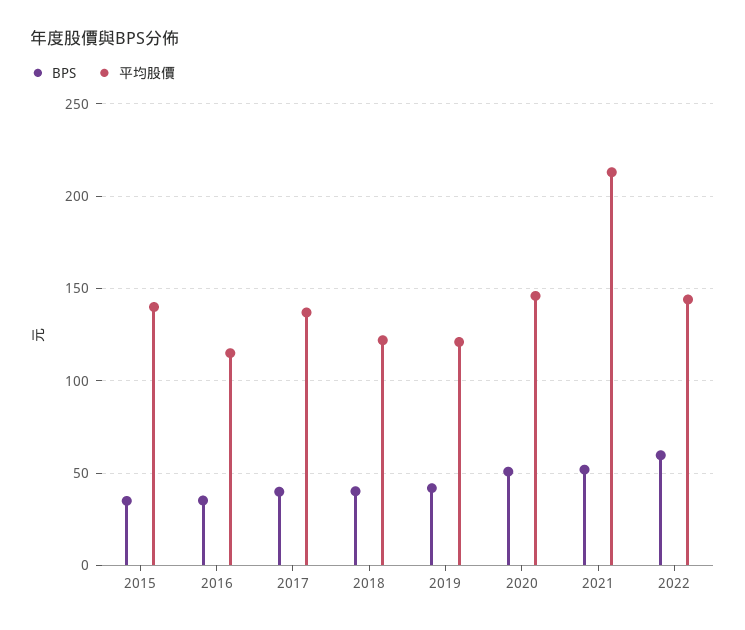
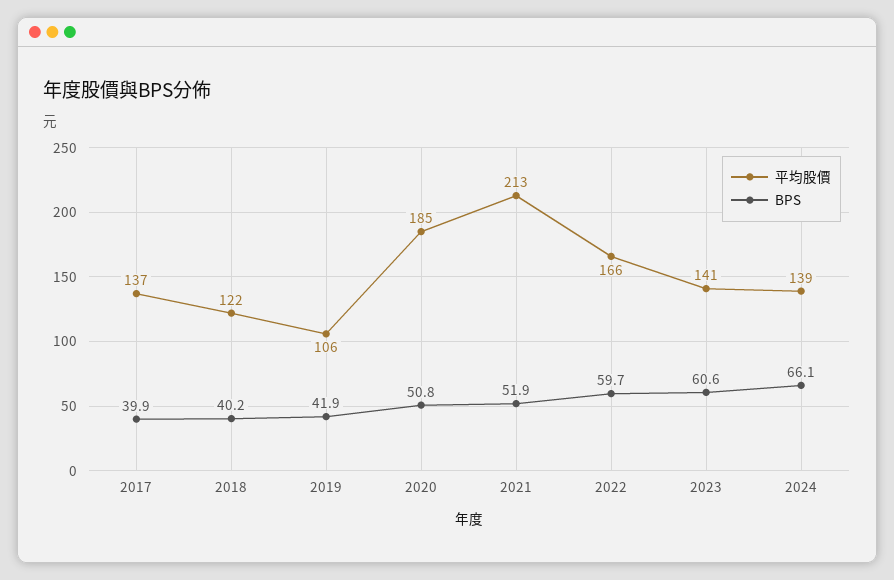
BPS, 2015: 35 -> none
平均股價, 2015: 140 -> none
BPS, 2016: 35 -> none
平均股價, 2016: 115 -> none
平均股價, 2019: 120 -> 106
平均股價, 2020: 145 -> 185
平均股價, 2022: 145 -> 166
平均股價, 2023: none -> 141
BPS, 2023: none -> 60.6
平均股價, 2024: none -> 139
BPS, 2024: none -> 66.1

